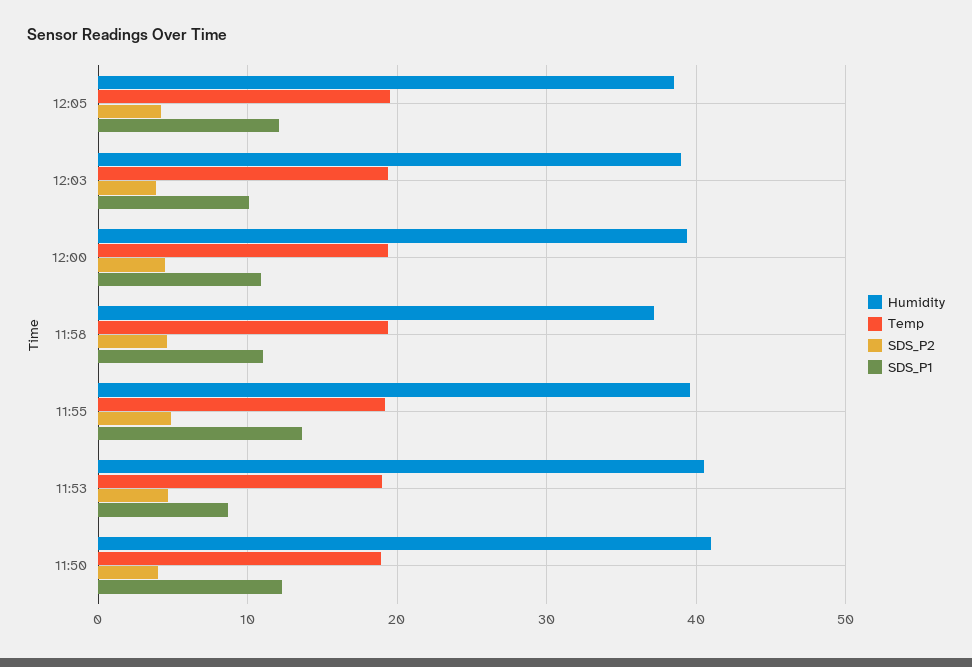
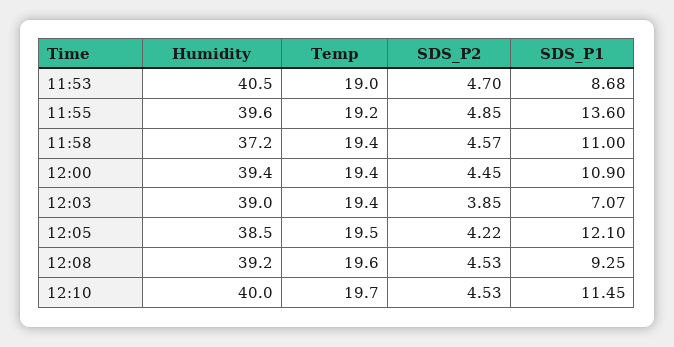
SDS_P1, 12:03: 10 -> 7.07
Humidity, 11:50: 41 -> none
Temp, 11:50: 19 -> none
SDS_P2, 11:50: 4 -> none
SDS_P1, 11:50: 12 -> none
Humidity, 12:08: none -> 39.2
Temp, 12:08: none -> 19.6
SDS_P2, 12:08: none -> 4.53
SDS_P1, 12:08: none -> 9.25
Humidity, 12:10: none -> 40
Temp, 12:10: none -> 19.7
SDS_P2, 12:10: none -> 4.53
SDS_P1, 12:10: none -> 11.45

